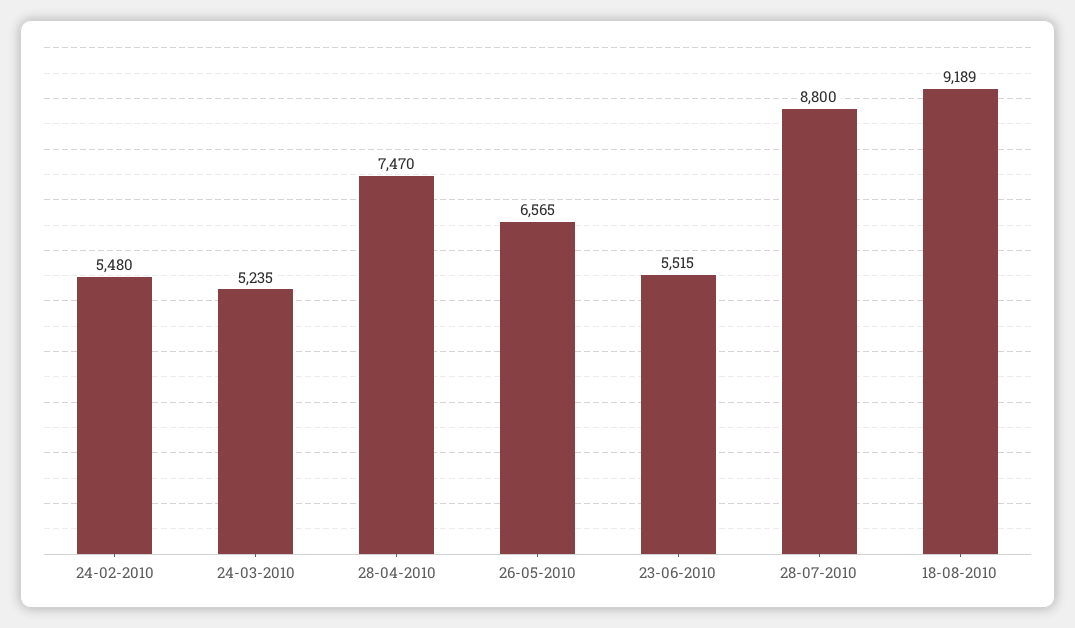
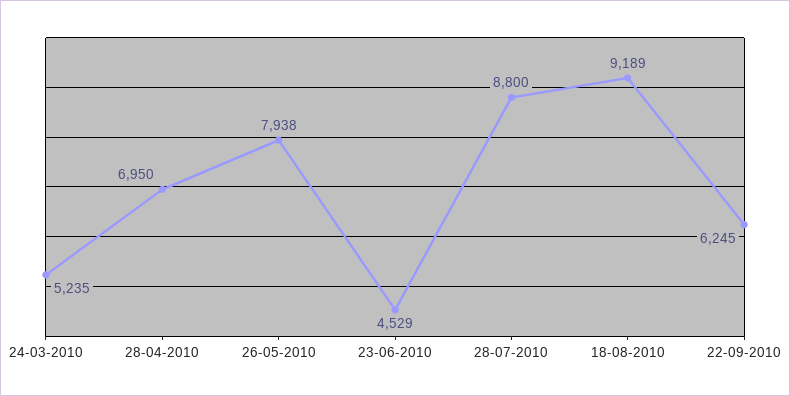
24-02-2010: 5480 -> none
28-04-2010: 7470 -> 6950
26-05-2010: 6565 -> 7938
23-06-2010: 5515 -> 4529
22-09-2010: none -> 6245

